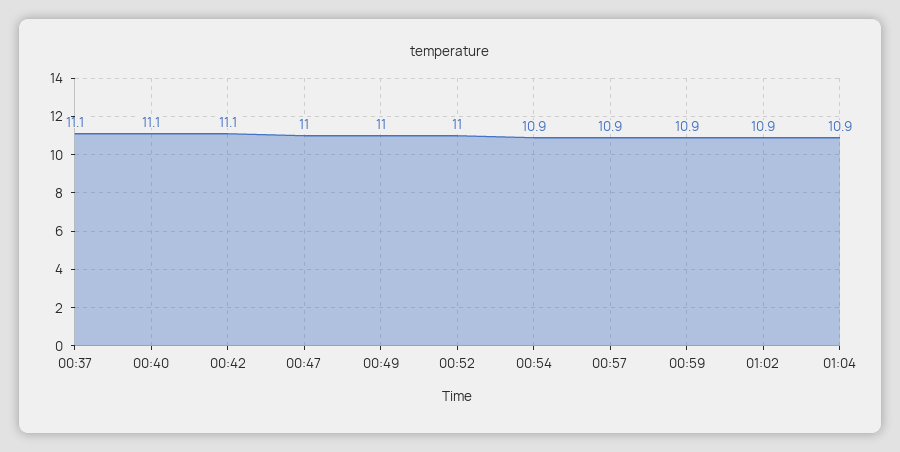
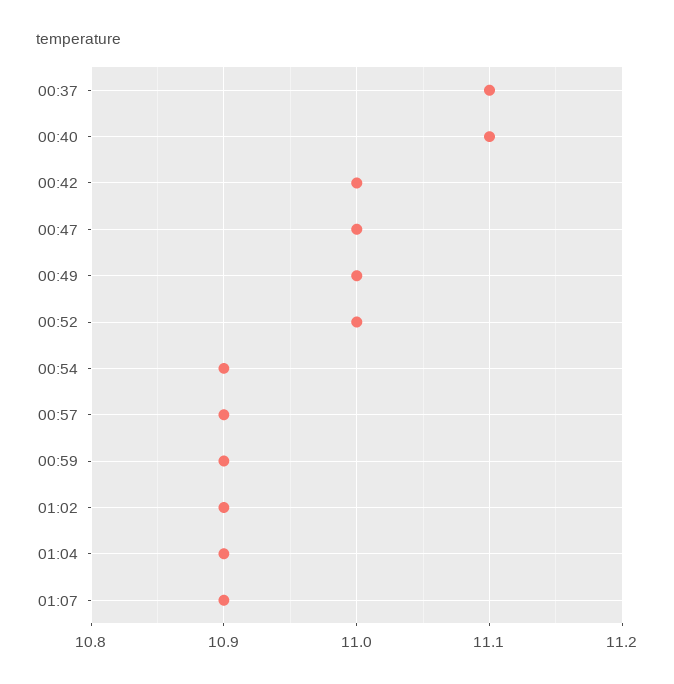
00:42: 11.1 -> 11
01:07: none -> 10.9

